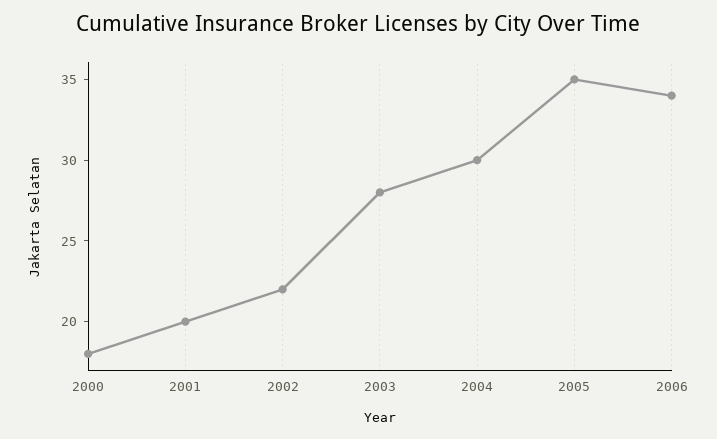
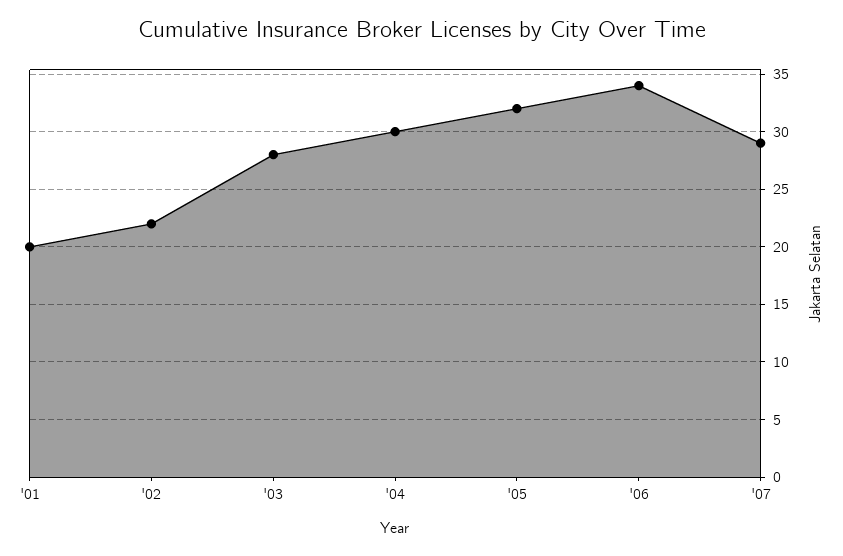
2000: 18 -> none
2005: 35 -> 32
'07: none -> 29

